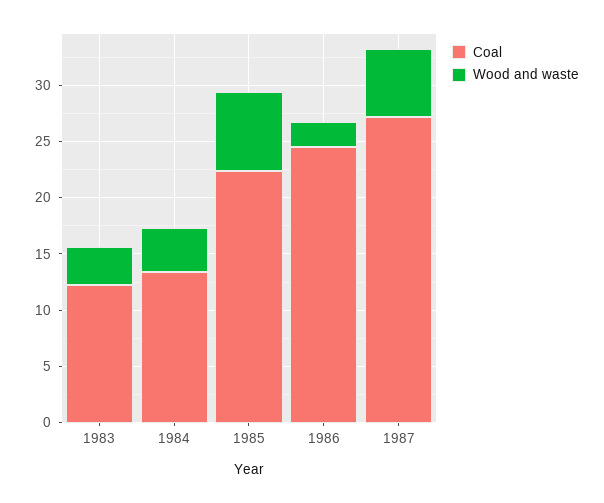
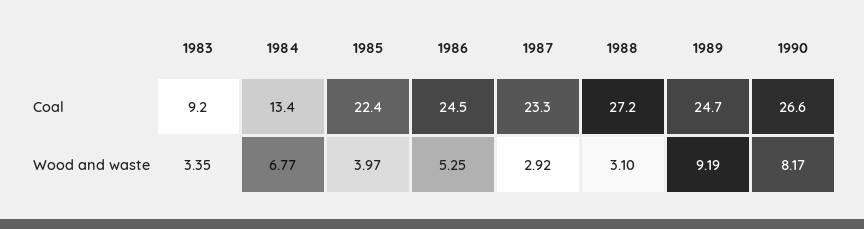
Coal, 1983: 12 -> 9.2
Wood and waste, 1984: 4 -> 6.77
Wood and waste, 1985: 7 -> 3.97
Wood and waste, 1986: 2 -> 5.25
Coal, 1987: 27 -> 23.3
Wood and waste, 1987: 6 -> 2.92
Coal, 1988: none -> 27.2
Coal, 1989: none -> 24.7
Coal, 1990: none -> 26.6
Wood and waste, 1988: none -> 3.1
Wood and waste, 1989: none -> 9.19
Wood and waste, 1990: none -> 8.17

